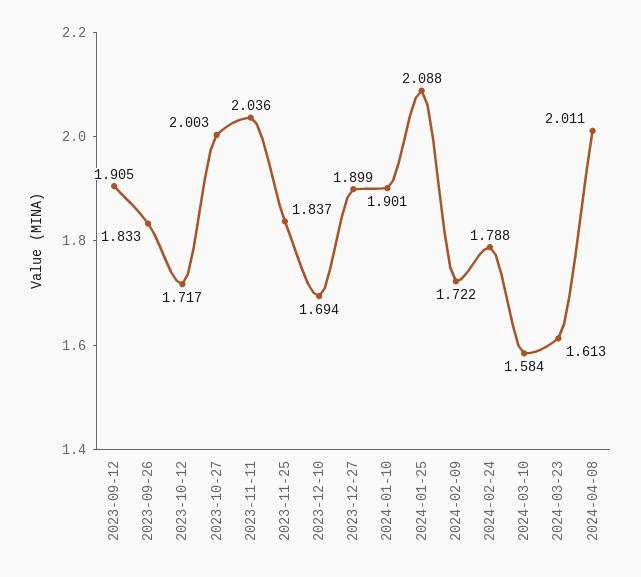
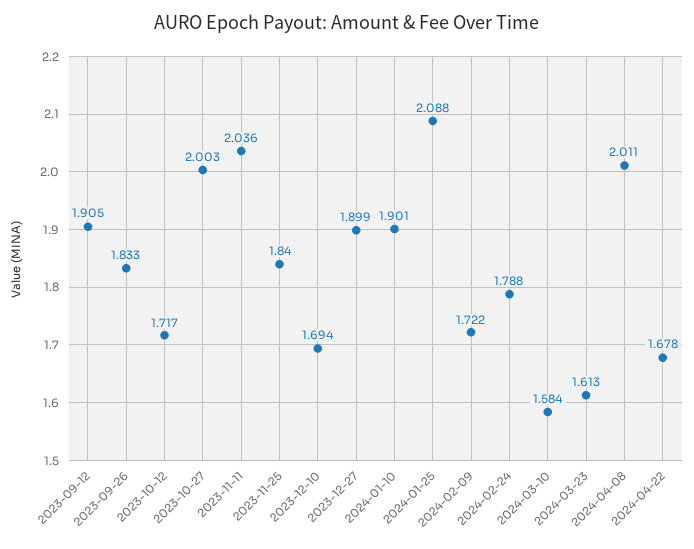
2023-11-25: 1.837 -> 1.84
2024-04-22: none -> 1.678

